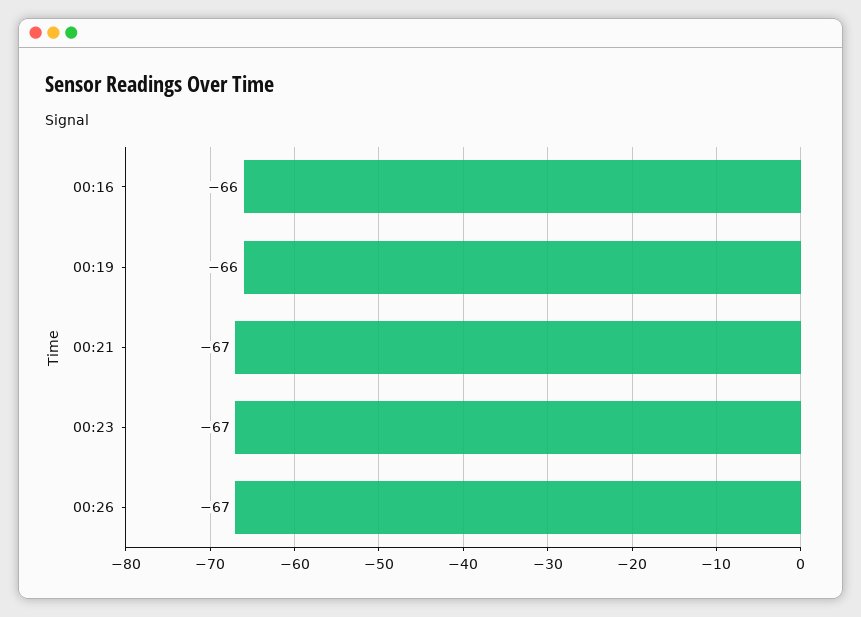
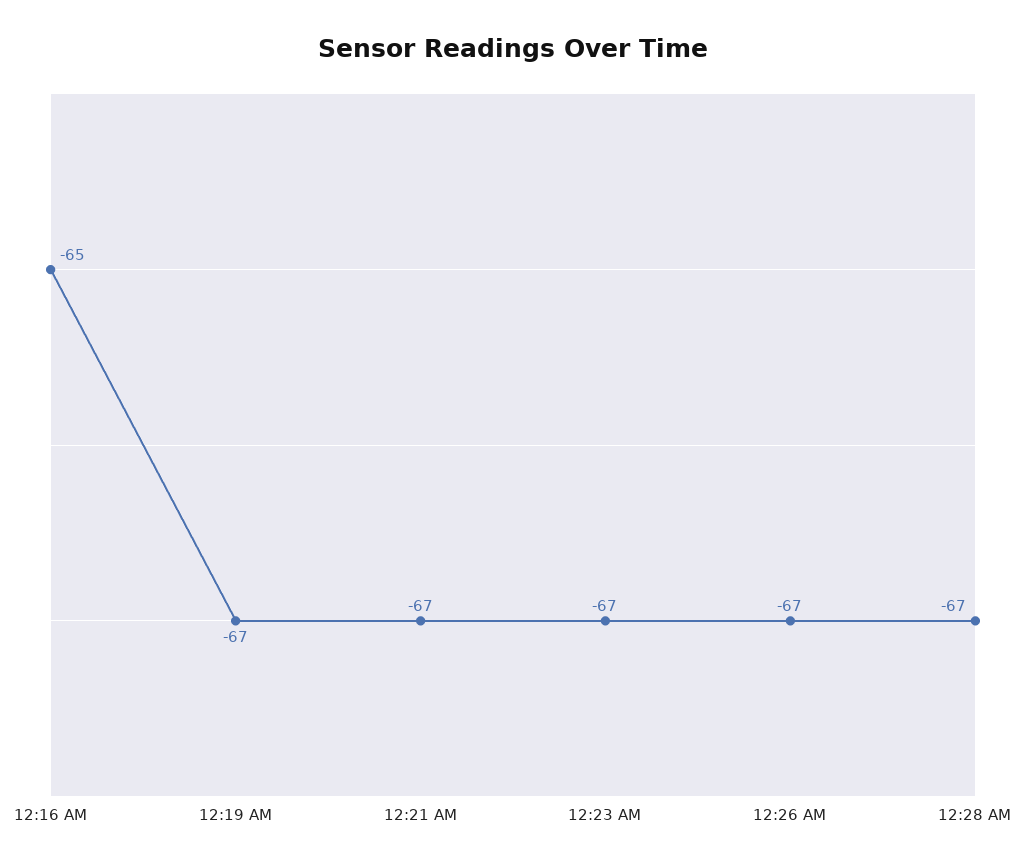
00:16: -66 -> -65
00:19: -66 -> -67
12:28 AM: none -> -67

